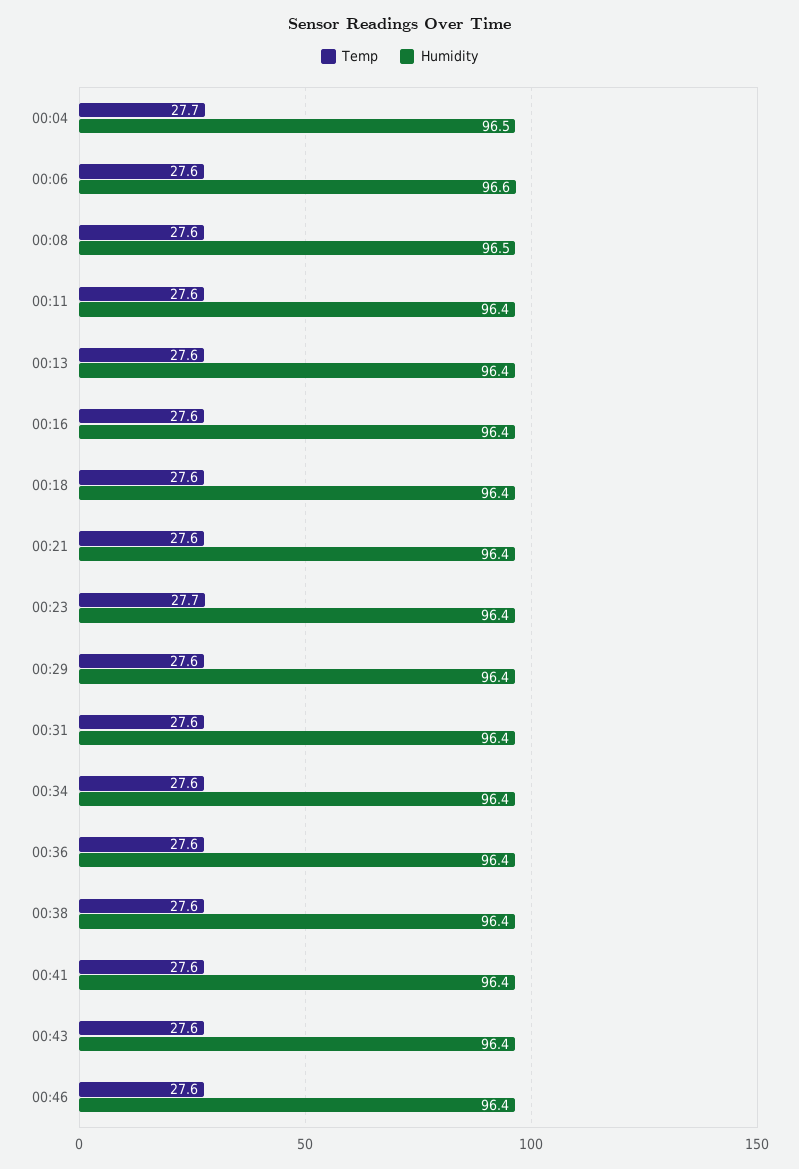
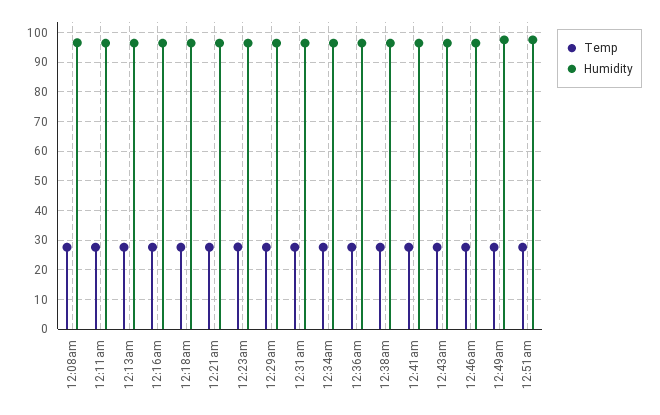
Temp, 00:04: 27.7 -> none
Humidity, 00:04: 96.5 -> none
Temp, 00:06: 27.6 -> none
Humidity, 00:06: 96.6 -> none
Temp, 12:49am: none -> 27.5
Humidity, 12:49am: none -> 97.5
Temp, 12:51am: none -> 27.5
Humidity, 12:51am: none -> 97.5

